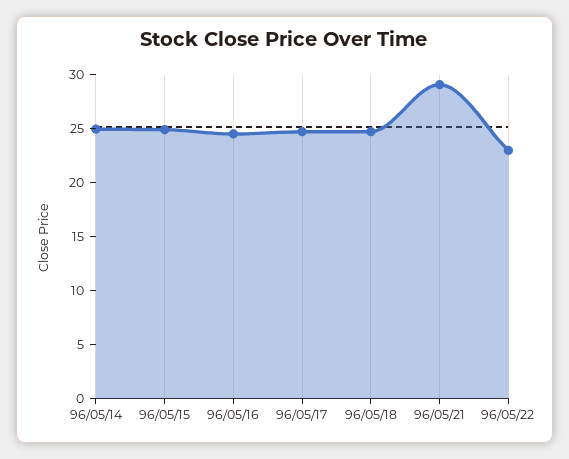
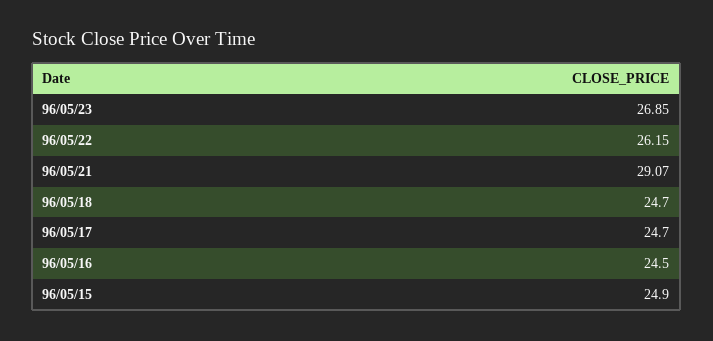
96/05/14: 25 -> none
96/05/22: 23 -> 26.15
96/05/23: none -> 26.85

